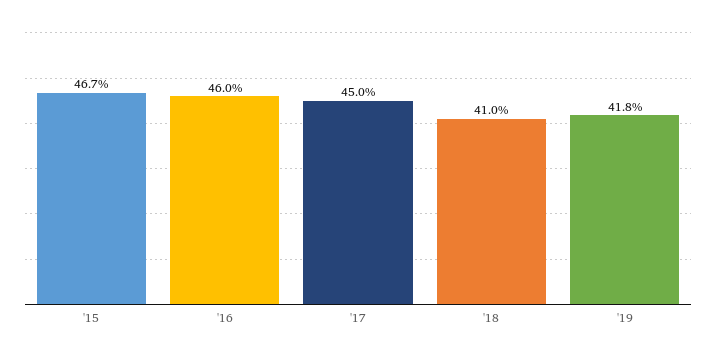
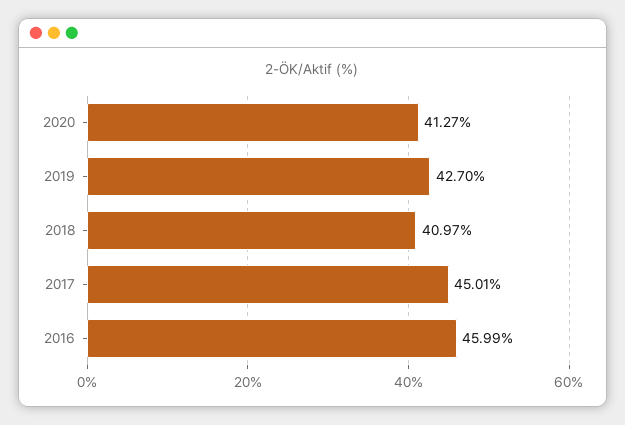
'15: 46.7 -> none
'19: 41.8 -> 42.7
2020: none -> 41.27

